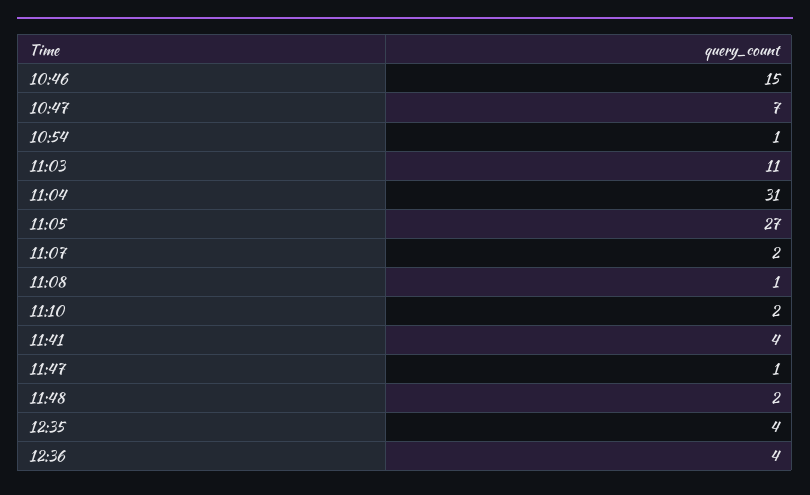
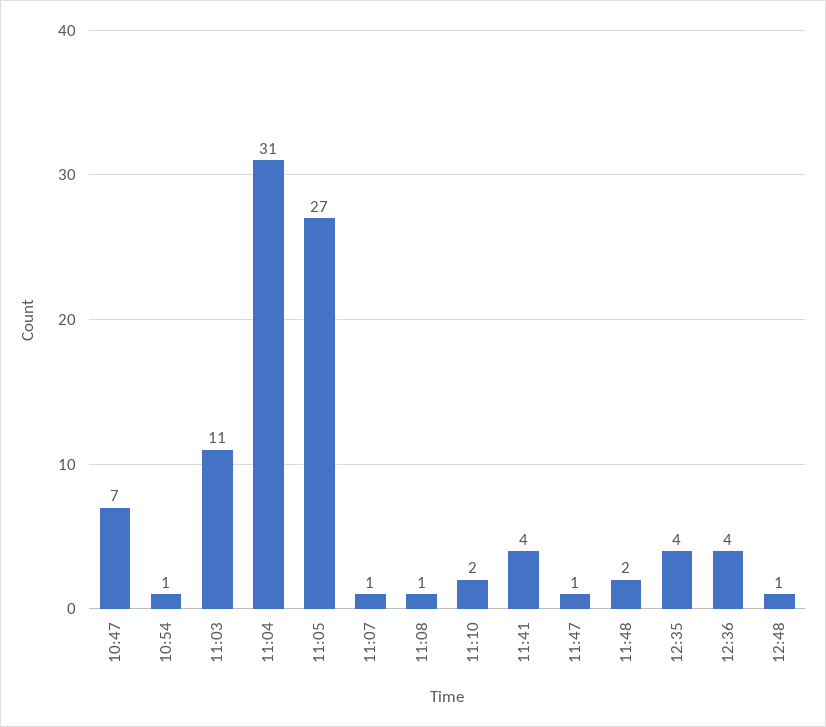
10:46: 15 -> none
11:07: 2 -> 1
12:48: none -> 1

